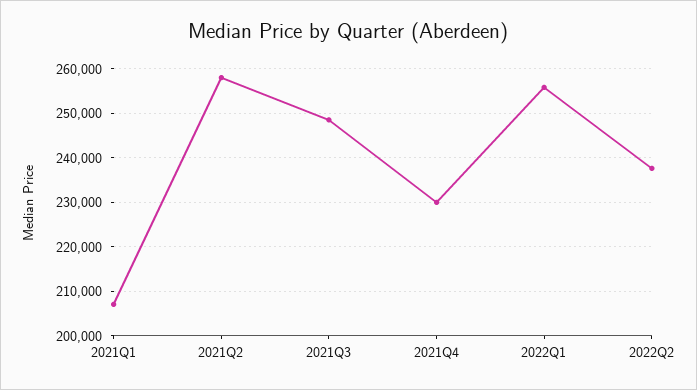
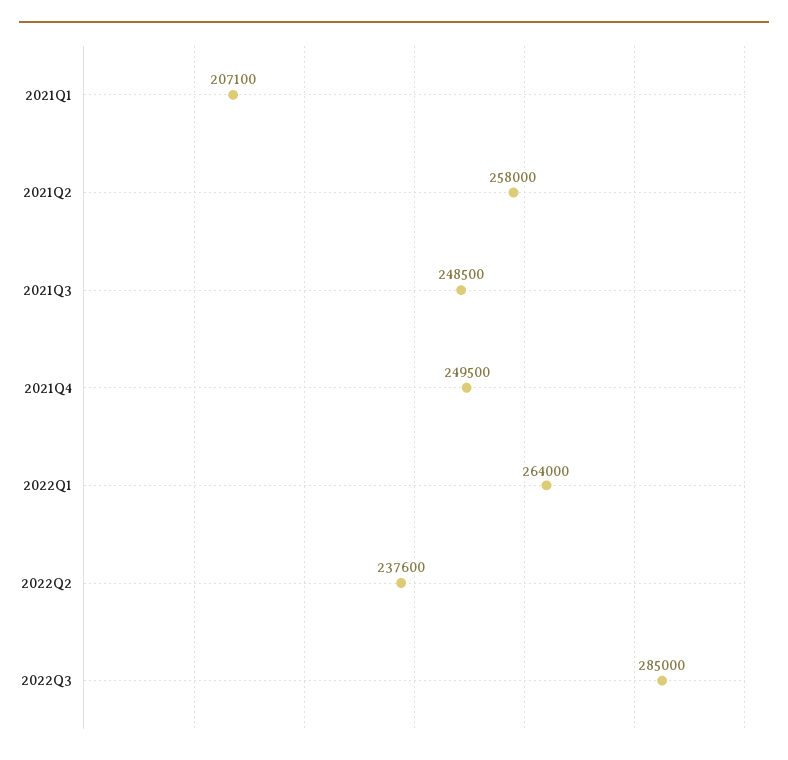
2021Q4: 230000 -> 249500
2022Q1: 256000 -> 264000
2022Q3: none -> 285000

